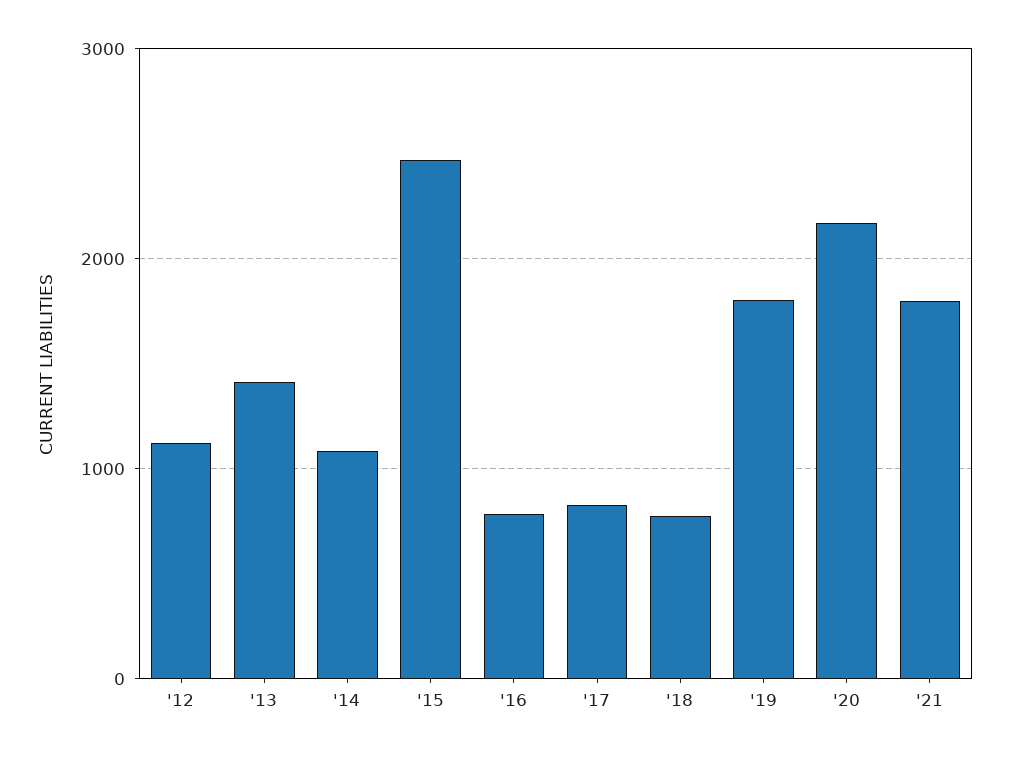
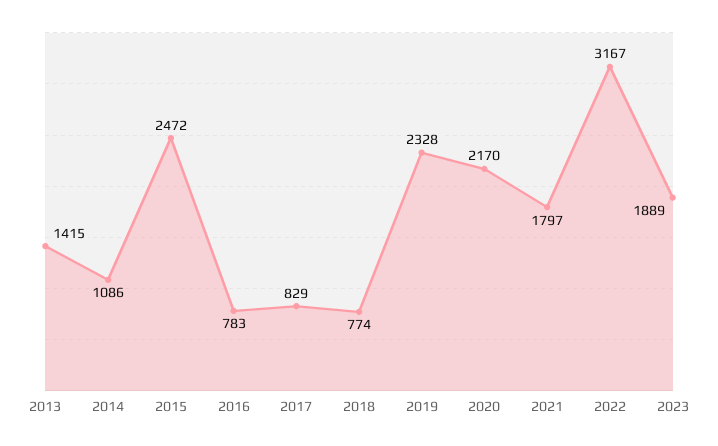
'12: 1100 -> none
'19: 1800 -> 2328
2022: none -> 3167
2023: none -> 1889

